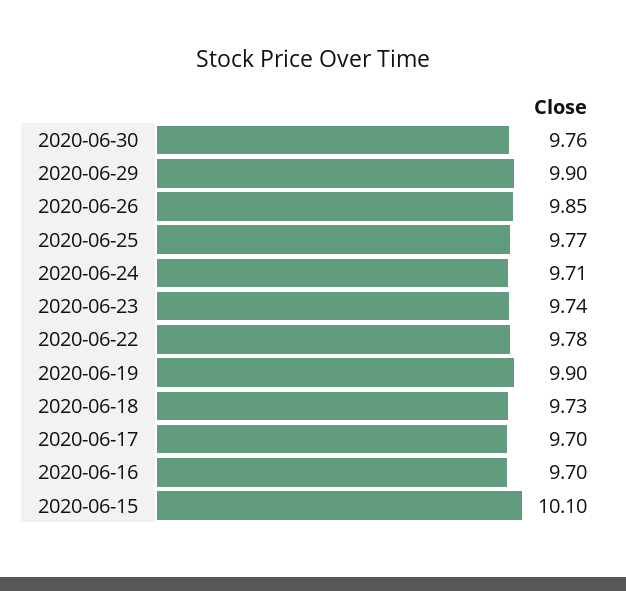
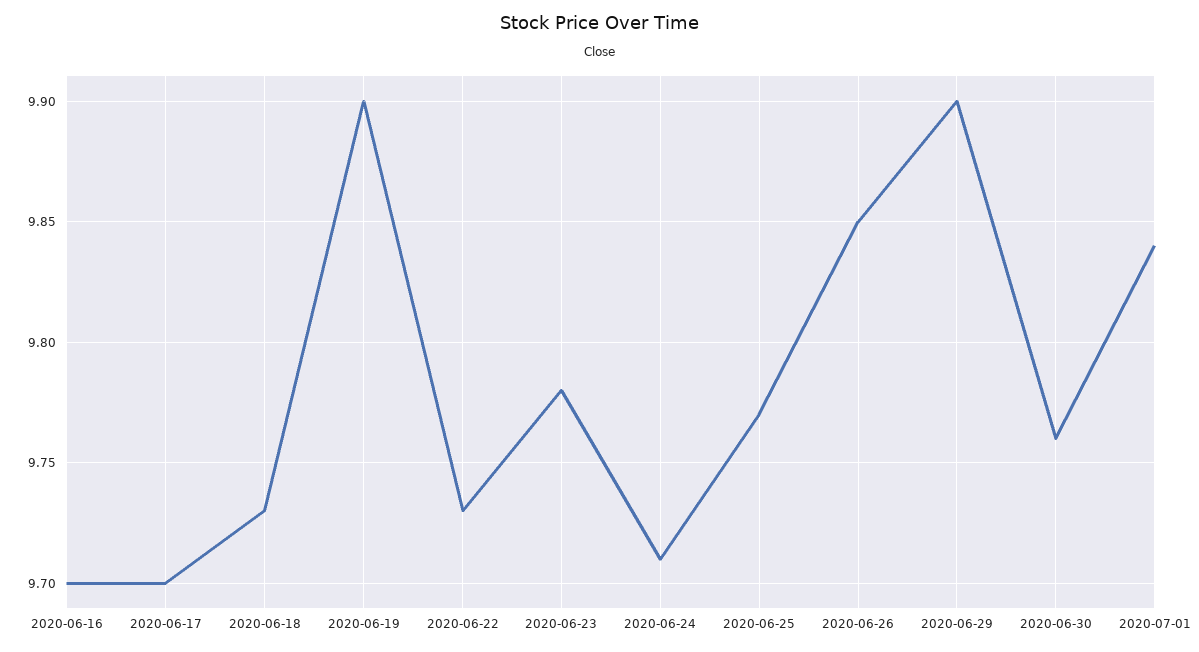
2020-06-23: 9.74 -> 9.78
2020-06-22: 9.78 -> 9.73
2020-06-15: 10.1 -> none
2020-07-01: none -> 9.84

